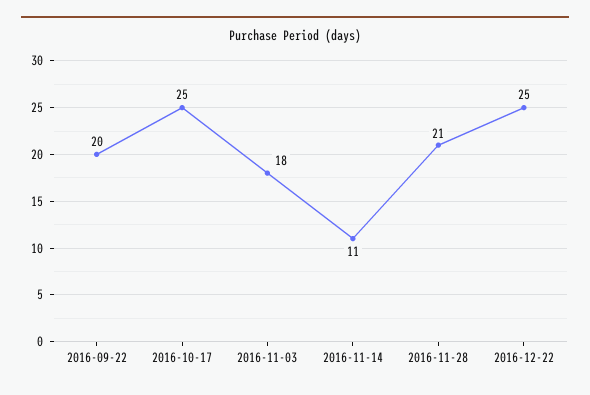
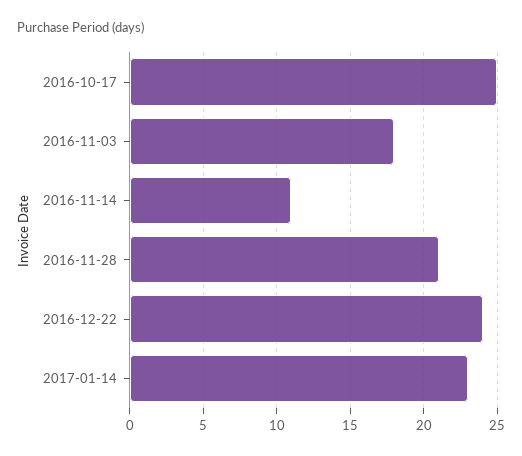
2016-09-22: 20 -> none
2016-12-22: 25 -> 24
2017-01-14: none -> 23

